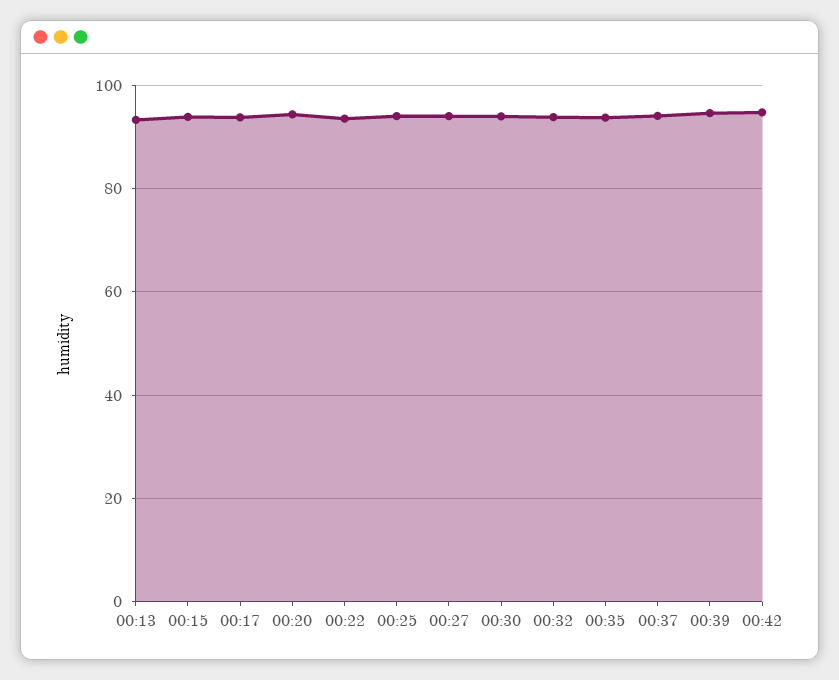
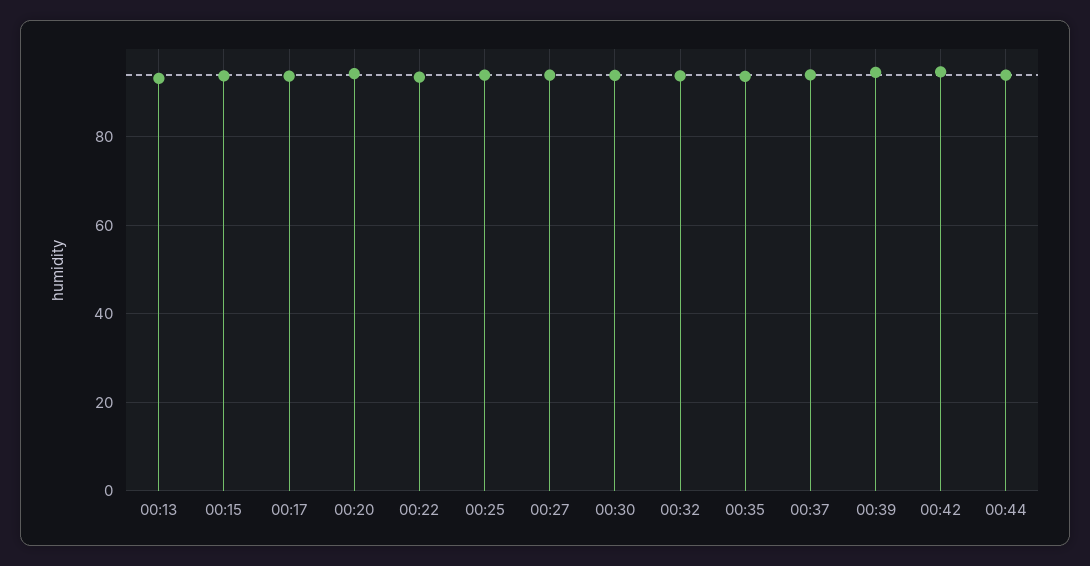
00:44: none -> 94

